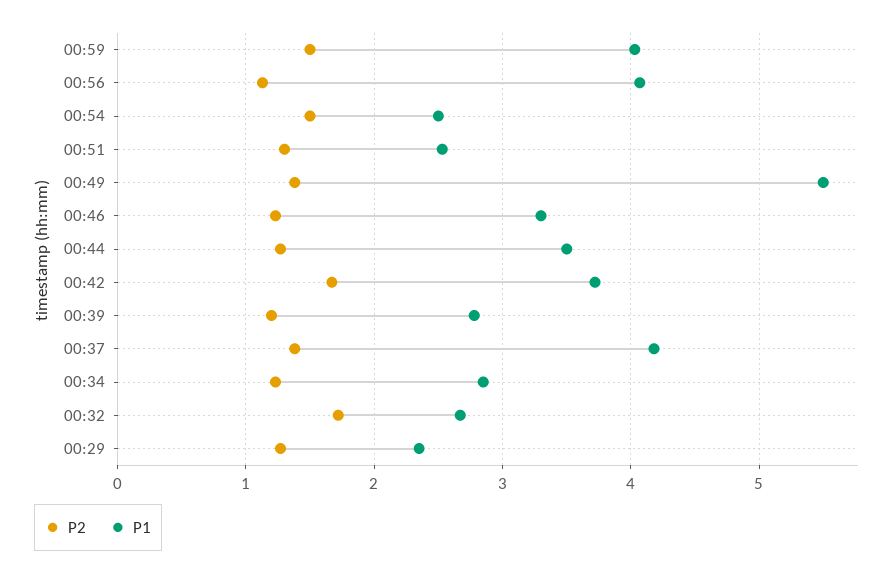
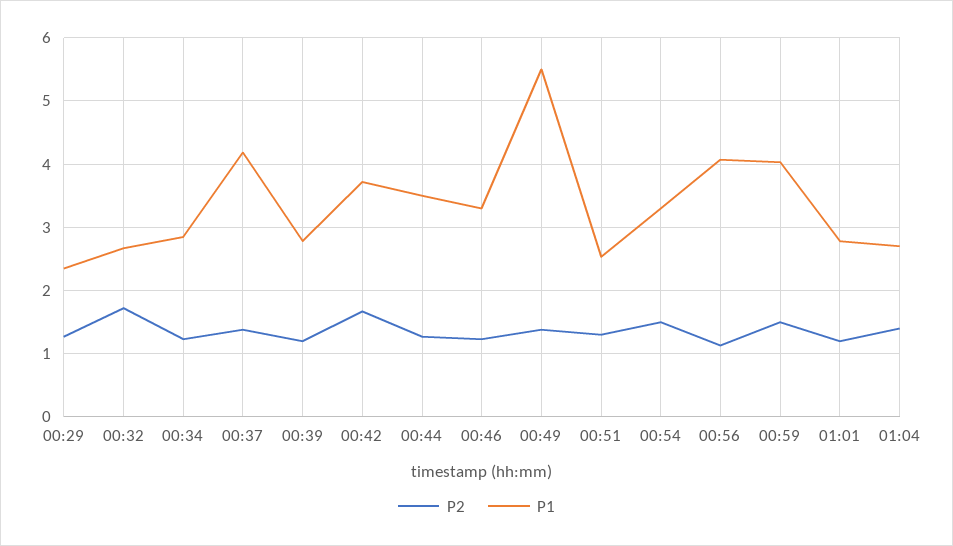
P1, 00:54: 2.5 -> 3.3
P2, 01:01: none -> 1.2
P1, 01:01: none -> 2.8
P2, 01:04: none -> 1.4
P1, 01:04: none -> 2.7

